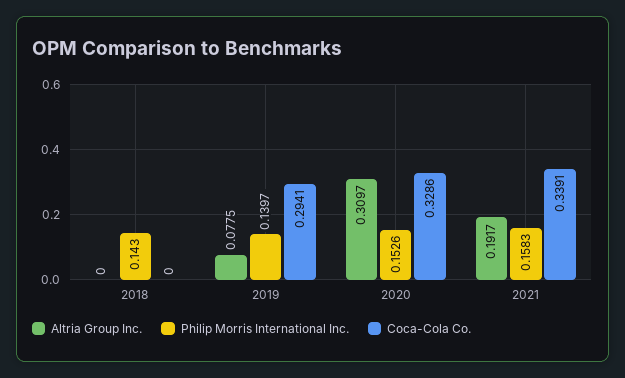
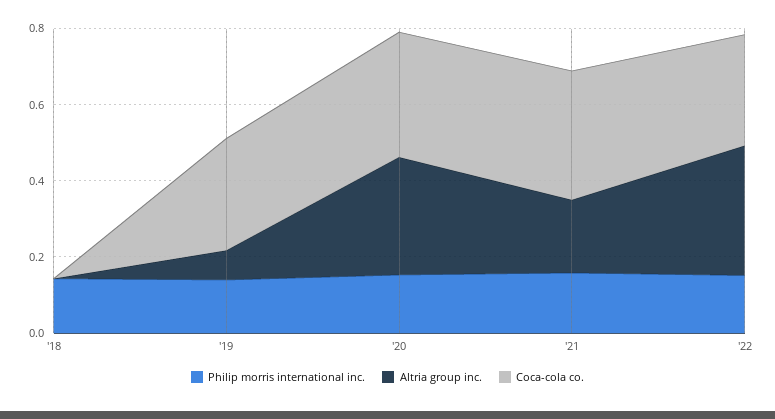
Philip Morris International Inc., '22: none -> 0.15
Altria Group Inc., '22: none -> 0.35
Coca-Cola Co., '22: none -> 0.3

